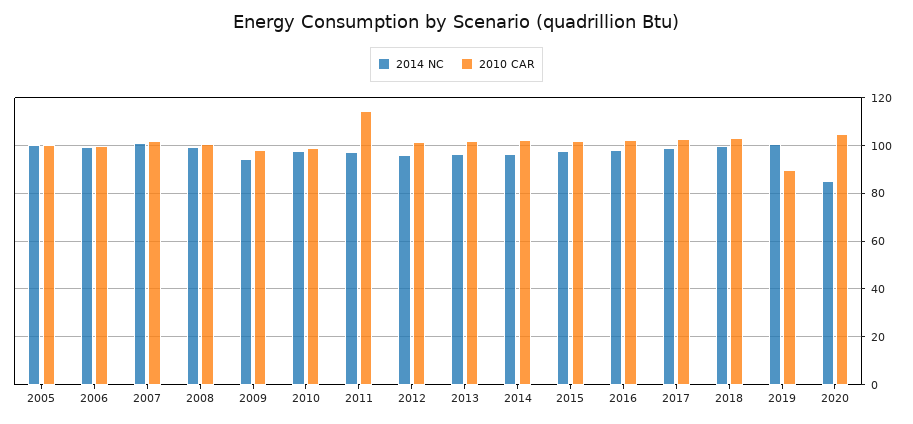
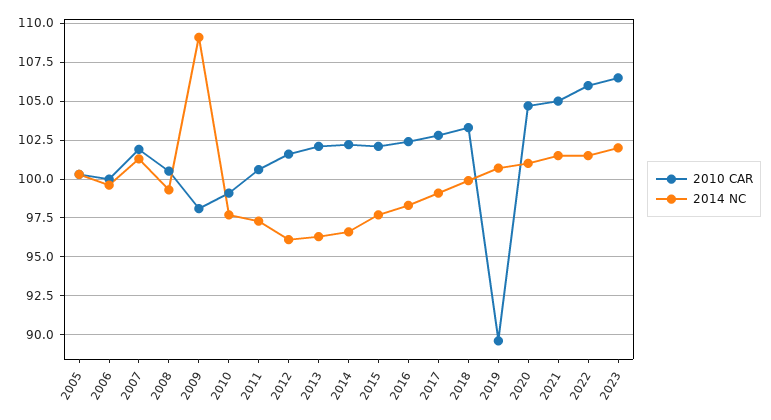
2014 NC, 2009: 95 -> 109
2010 CAR, 2011: 115 -> 100.5
2014 NC, 2020: 85 -> 101
2010 CAR, 2021: none -> 105
2014 NC, 2021: none -> 101.5
2010 CAR, 2022: none -> 106
2014 NC, 2022: none -> 101.5
2010 CAR, 2023: none -> 106.5
2014 NC, 2023: none -> 102

